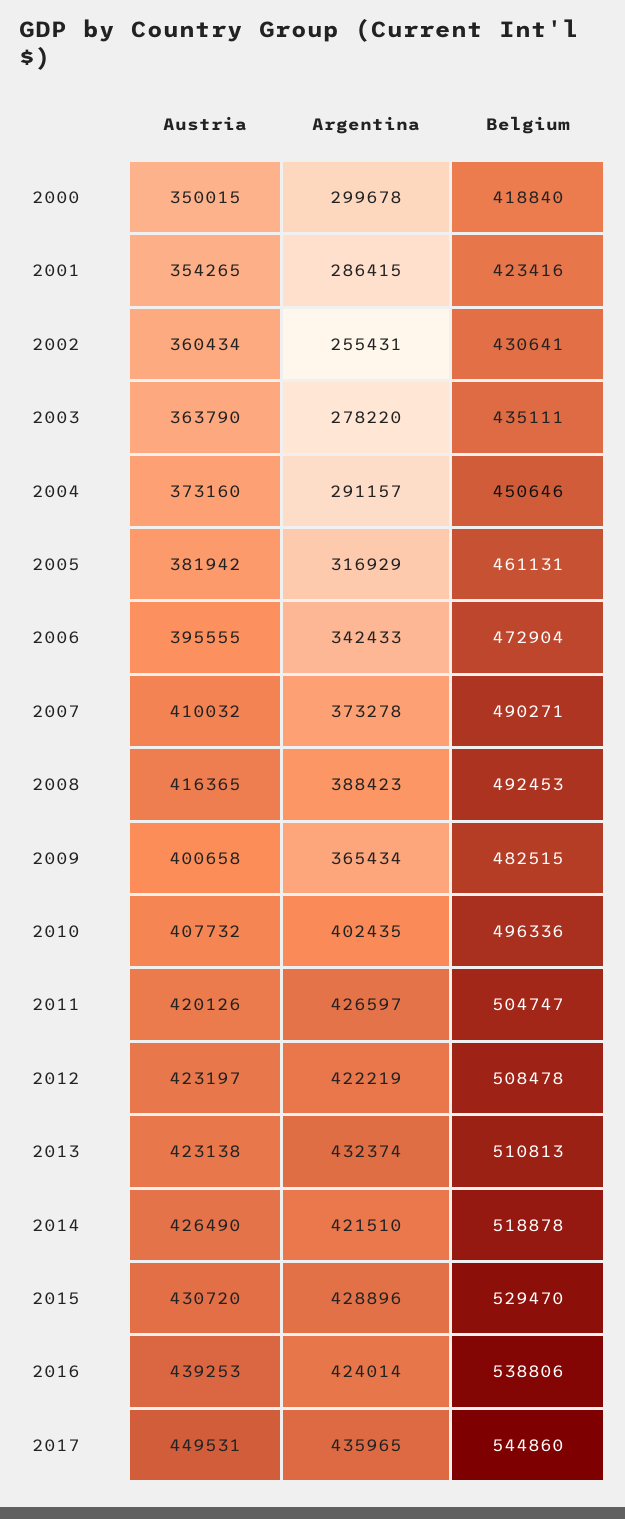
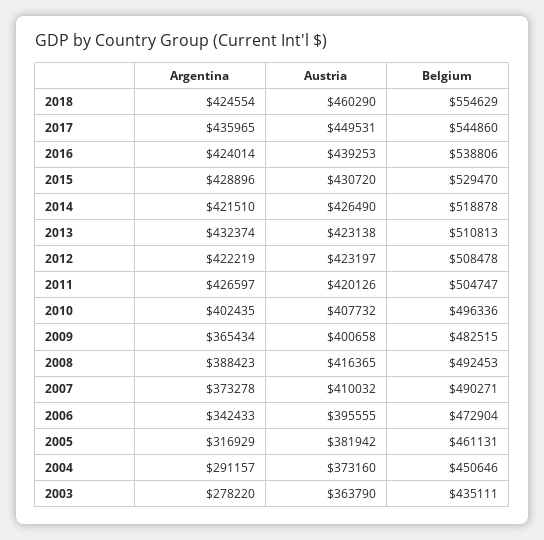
Austria, 2000: 350015 -> none
Argentina, 2000: 299678 -> none
Belgium, 2000: 418840 -> none
Austria, 2001: 354265 -> none
Argentina, 2001: 286415 -> none
Belgium, 2001: 423416 -> none
Austria, 2002: 360434 -> none
Argentina, 2002: 255431 -> none
Belgium, 2002: 430641 -> none
Argentina, 2018: none -> 424554
Austria, 2018: none -> 460290
Belgium, 2018: none -> 554629

